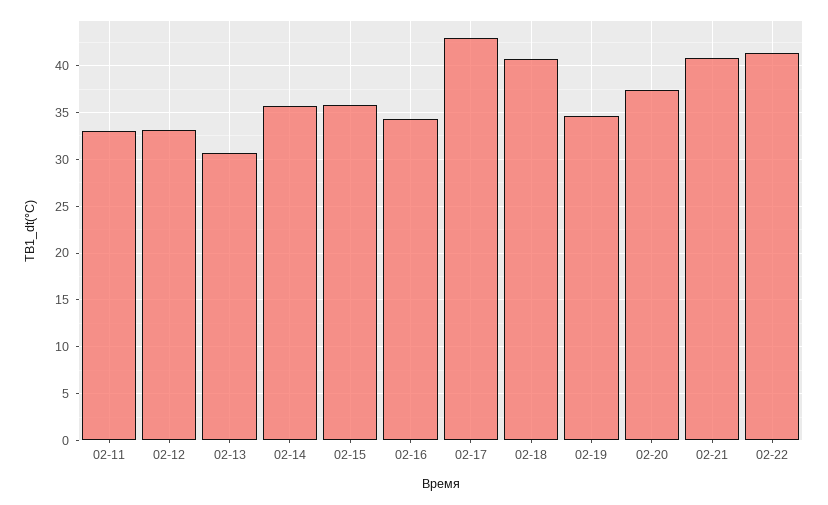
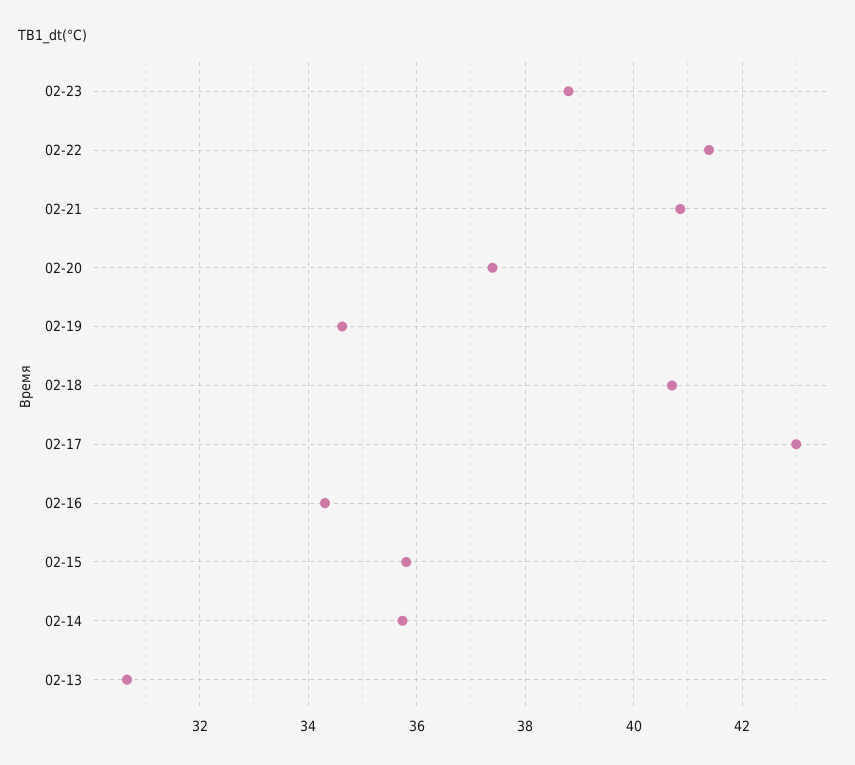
02-11: 33 -> none
02-12: 33 -> none
02-23: none -> 38.8

